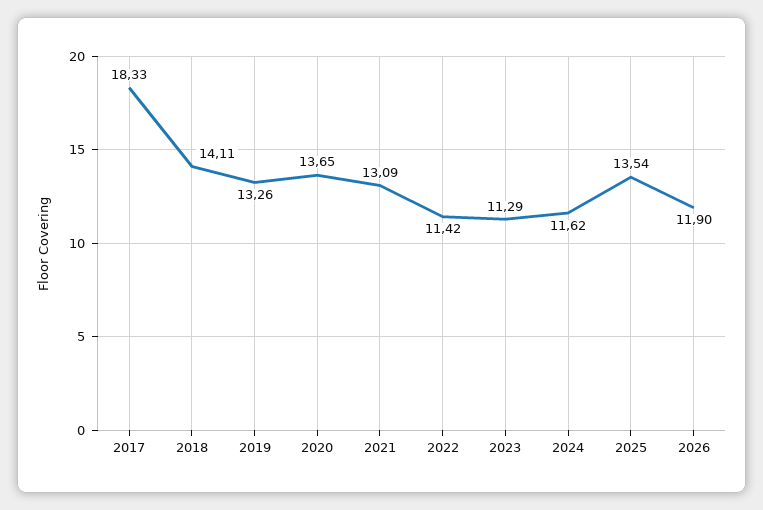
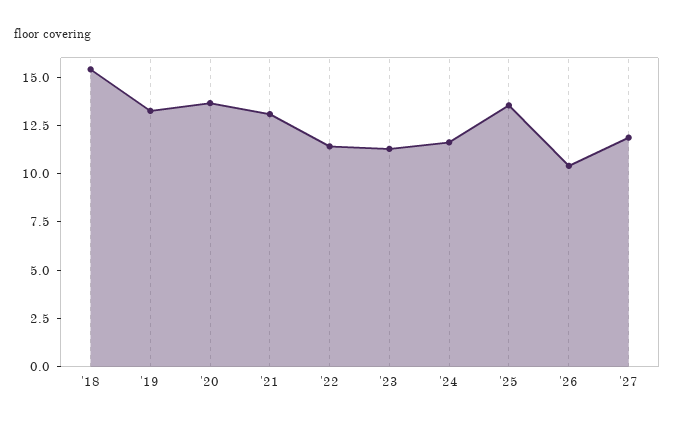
2017: 18.33 -> none
2018: 14.11 -> 15.5
2026: 11.9 -> 10.5
'27: none -> 12

